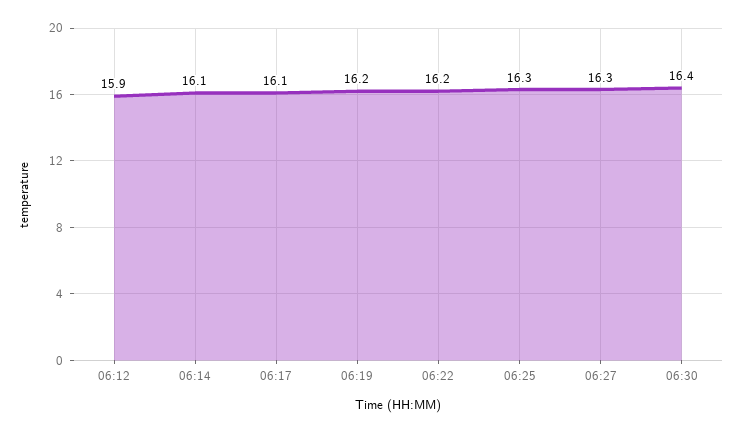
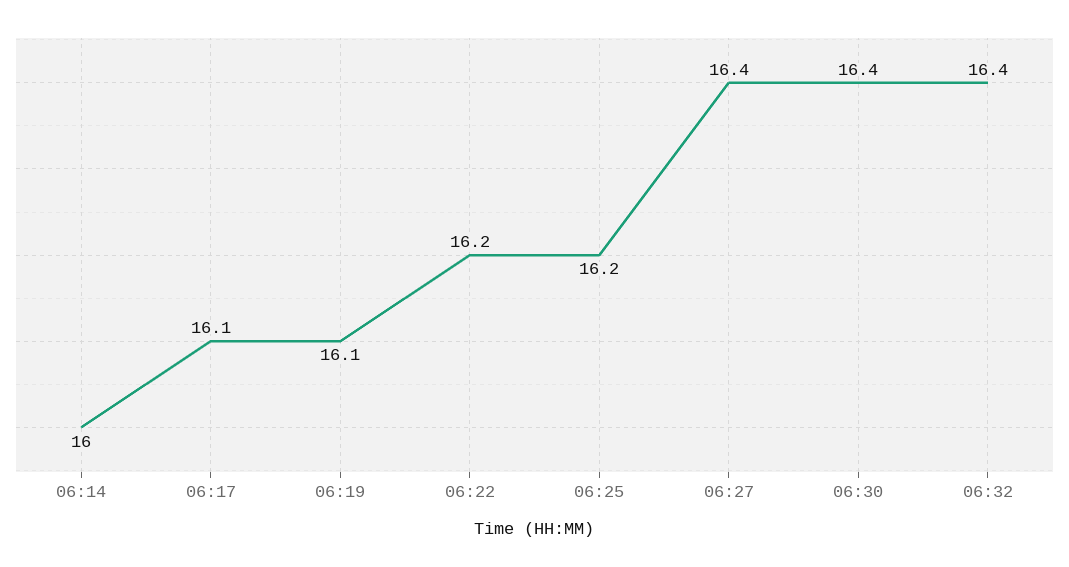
06:12: 15.9 -> none
06:14: 16.1 -> 16
06:19: 16.2 -> 16.1
06:25: 16.3 -> 16.2
06:27: 16.3 -> 16.4
06:32: none -> 16.4

